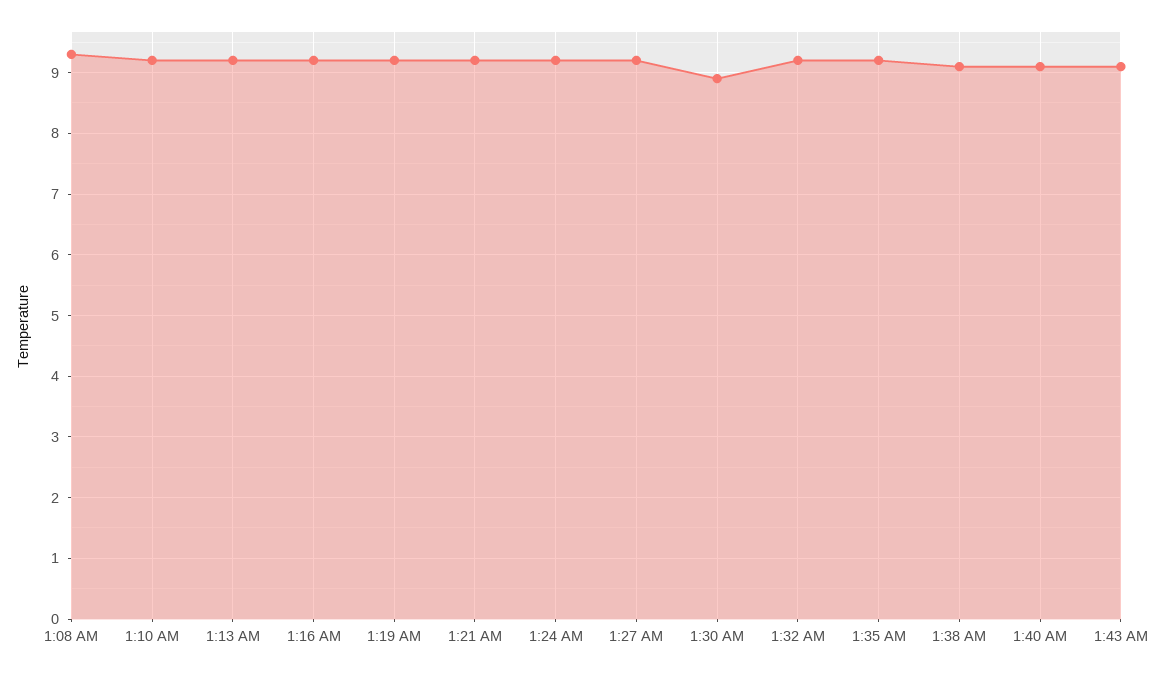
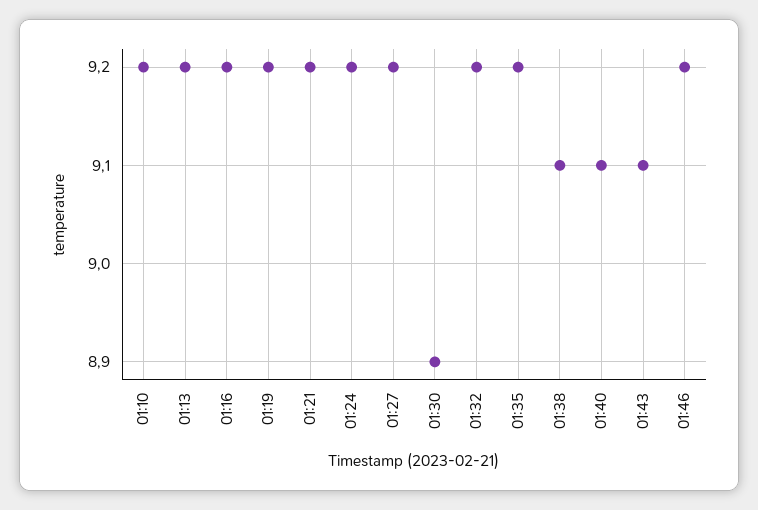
1:08 AM: 9.3 -> none
01:46: none -> 9.2

